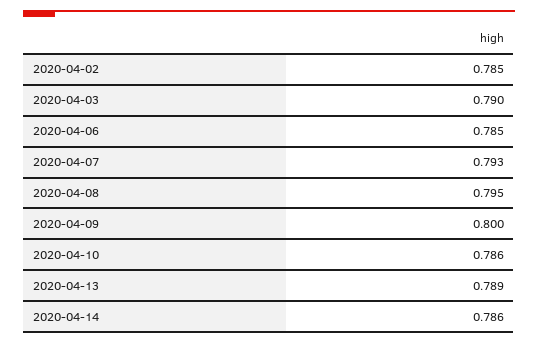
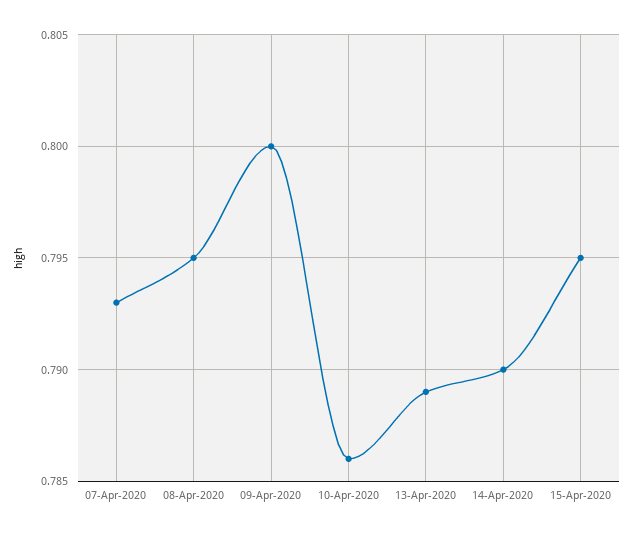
2020-04-02: 0.785 -> none
2020-04-03: 0.79 -> none
2020-04-06: 0.785 -> none
2020-04-14: 0.786 -> 0.79
15-Apr-2020: none -> 0.795

